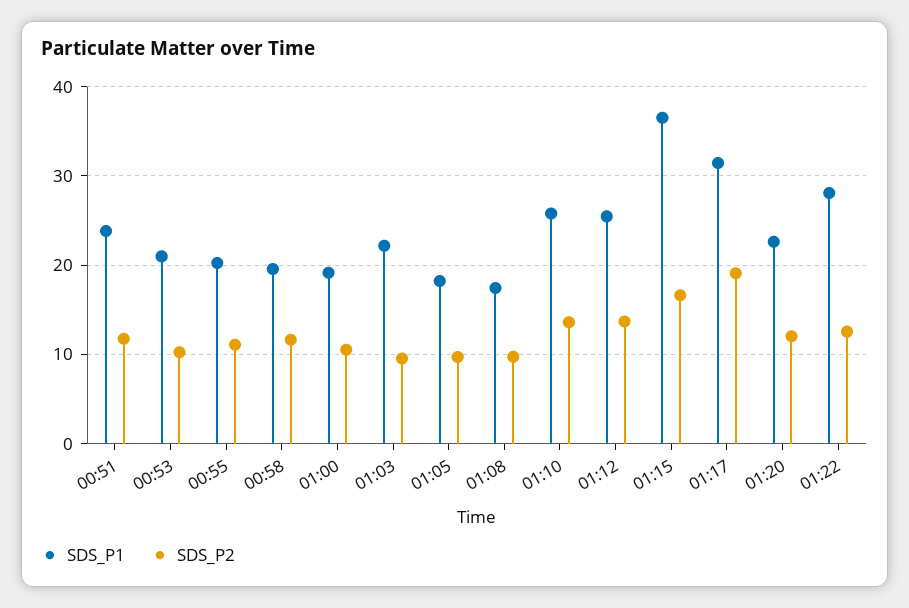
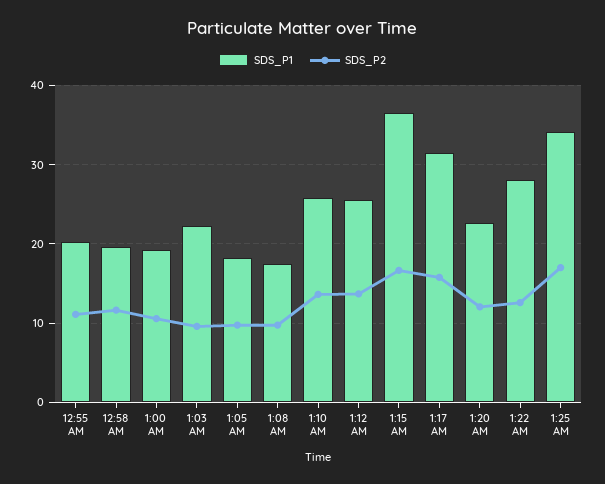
SDS_P1, 00:51: 24 -> none
SDS_P2, 00:51: 12 -> none
SDS_P1, 00:53: 21 -> none
SDS_P2, 00:53: 10 -> none
SDS_P2, 01:17: 19 -> 16
SDS_P1, 1:25 AM: none -> 34
SDS_P2, 1:25 AM: none -> 17

